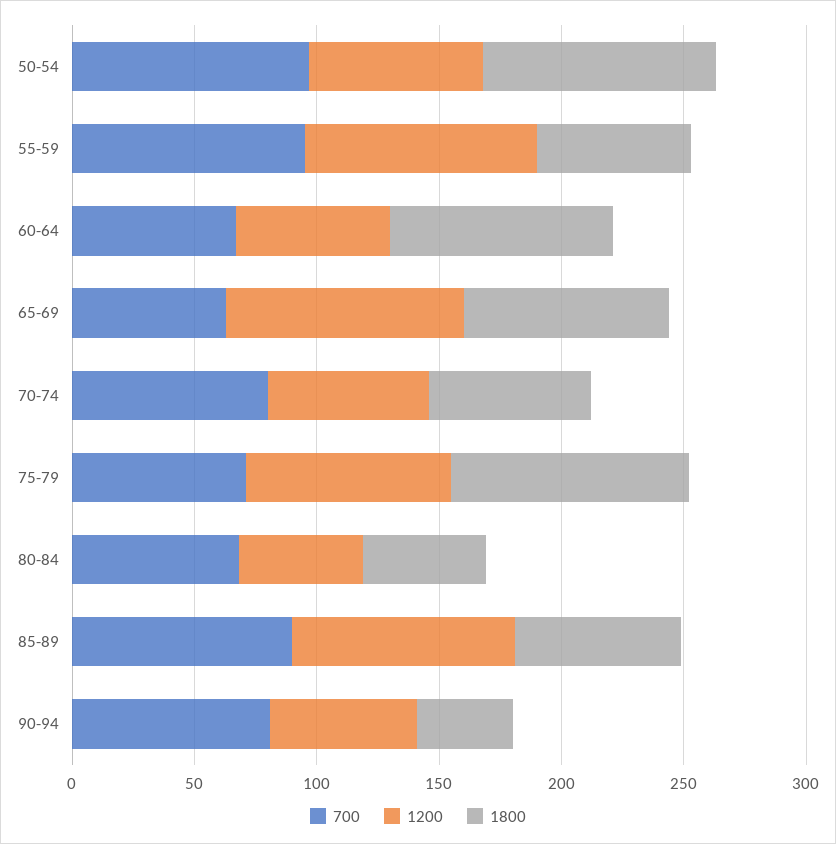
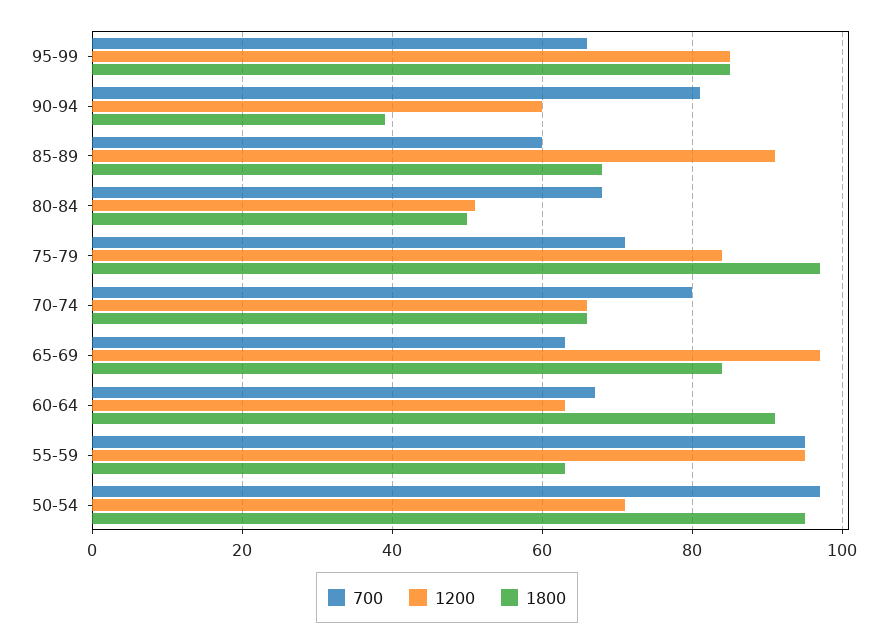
700, 85-89: 90 -> 60
700, 95-99: none -> 65
1200, 95-99: none -> 85
1800, 95-99: none -> 85

